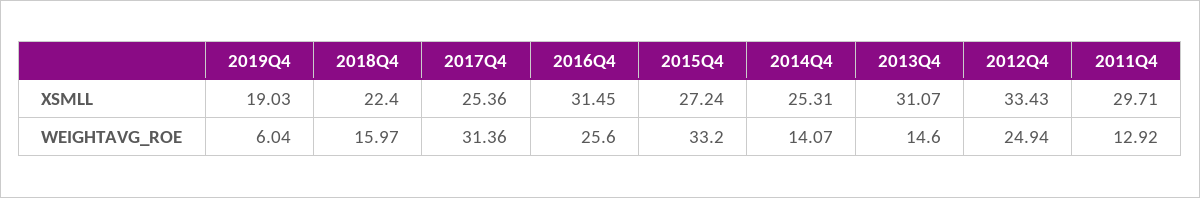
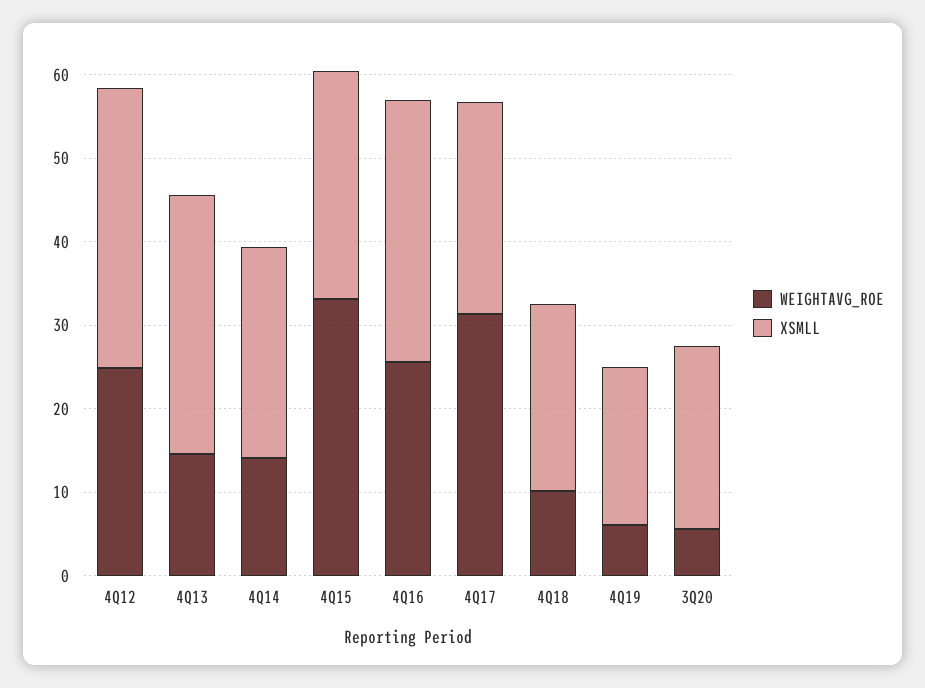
XSMLL, 2011Q4: 29.71 -> none
WEIGHTAVG_ROE, 2018Q4: 15.97 -> 10
WEIGHTAVG_ROE, 2011Q4: 12.92 -> none
WEIGHTAVG_ROE, 3Q20: none -> 6
XSMLL, 3Q20: none -> 22

